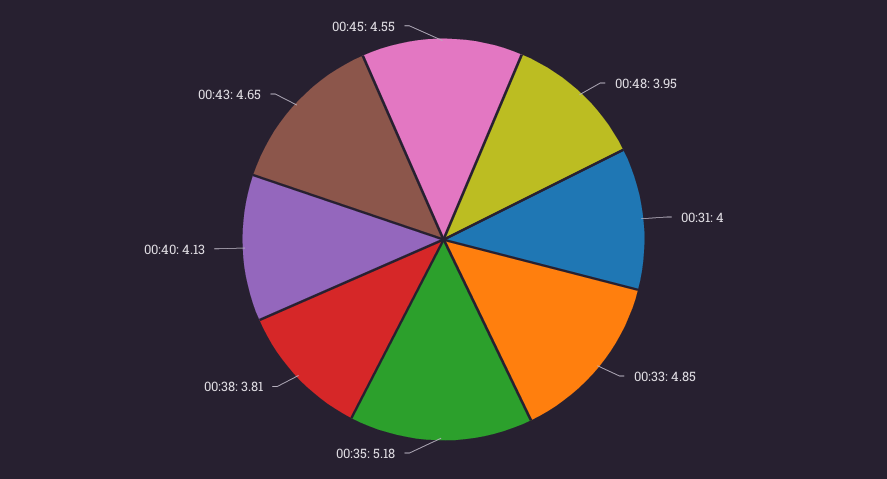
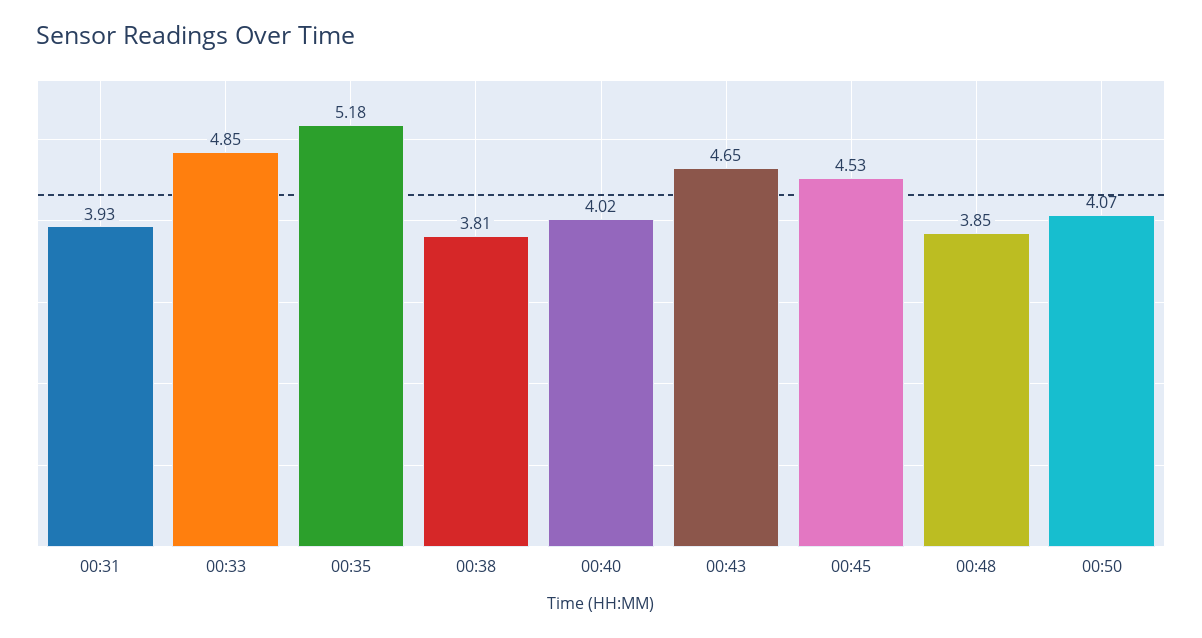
00:48: 3.95 -> 3.85
00:31: 4 -> 3.93
00:40: 4.13 -> 4.02
00:45: 4.55 -> 4.53
00:50: none -> 4.07

